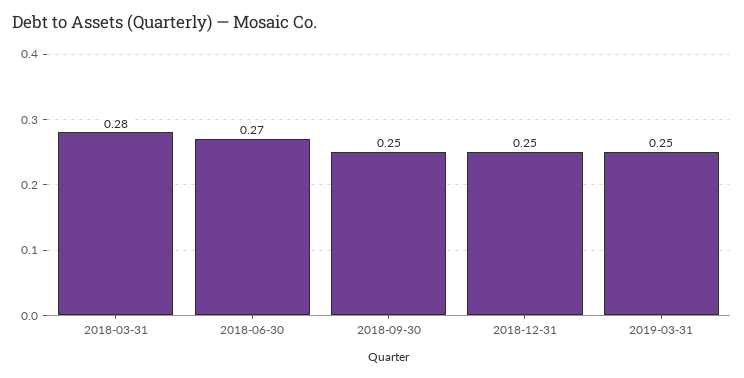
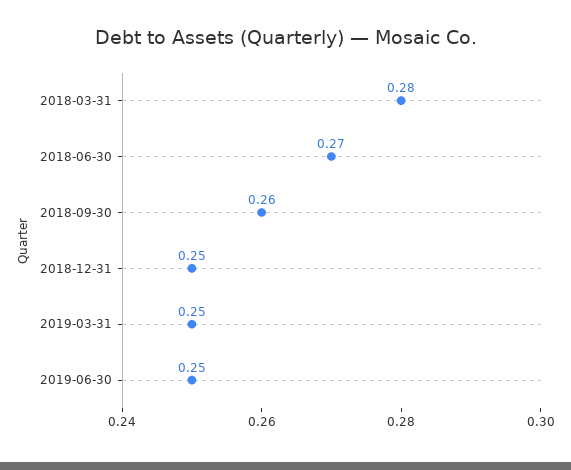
2018-09-30: 0.25 -> 0.26
2019-06-30: none -> 0.25

